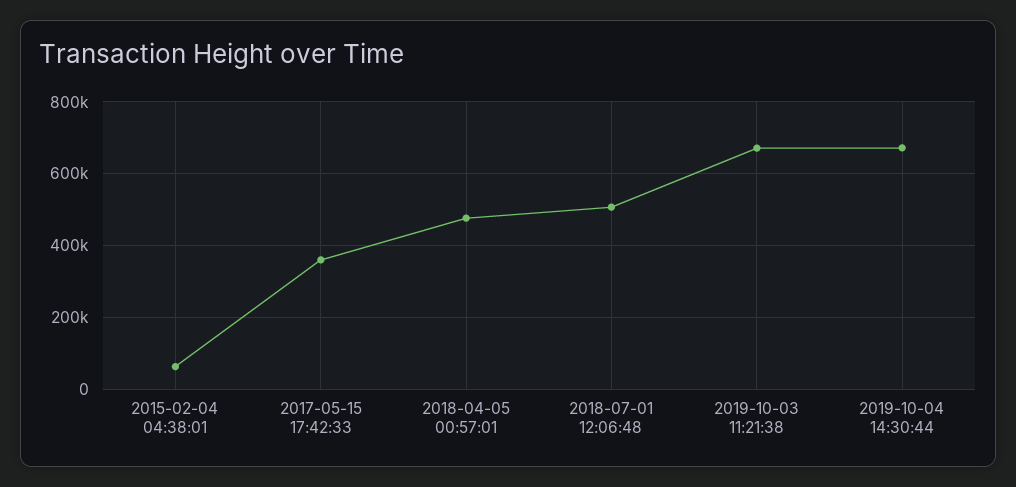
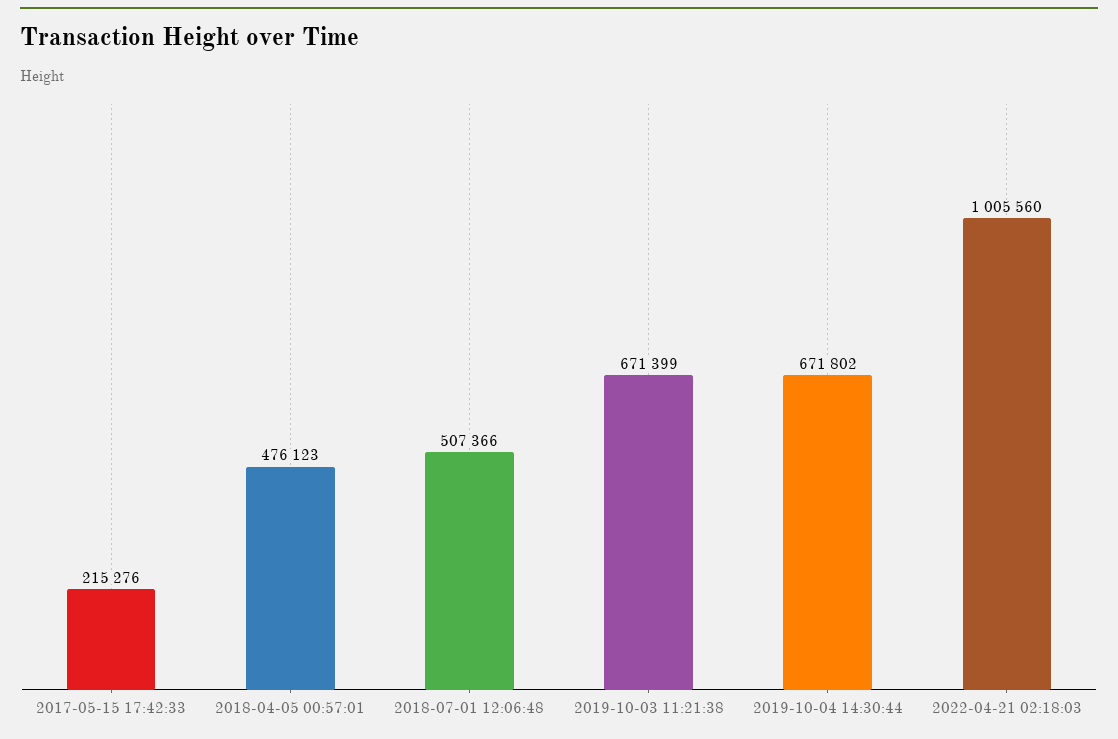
2015-02-04 04:38:01: 60000 -> none
2017-05-15 17:42:33: 360000 -> 215276
2022-04-21 02:18:03: none -> 1005560

